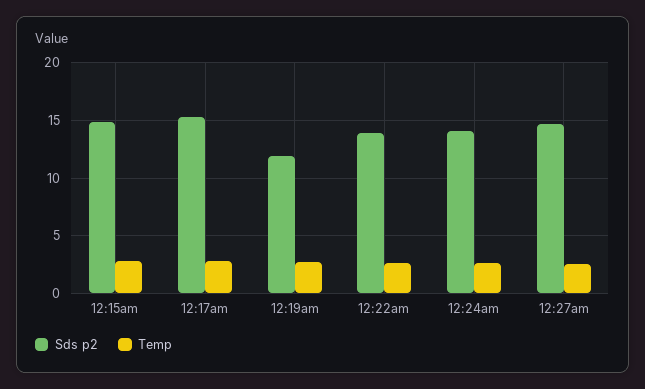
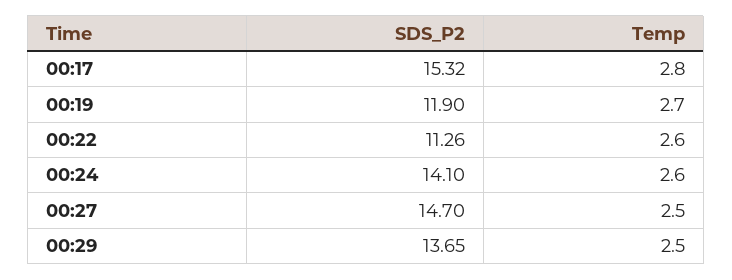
Sds p2, 12:15am: 15 -> none
Temp, 12:15am: 3 -> none
Sds p2, 12:22am: 14 -> 11.26
Sds p2, 00:29: none -> 13.65
Temp, 00:29: none -> 2.5

